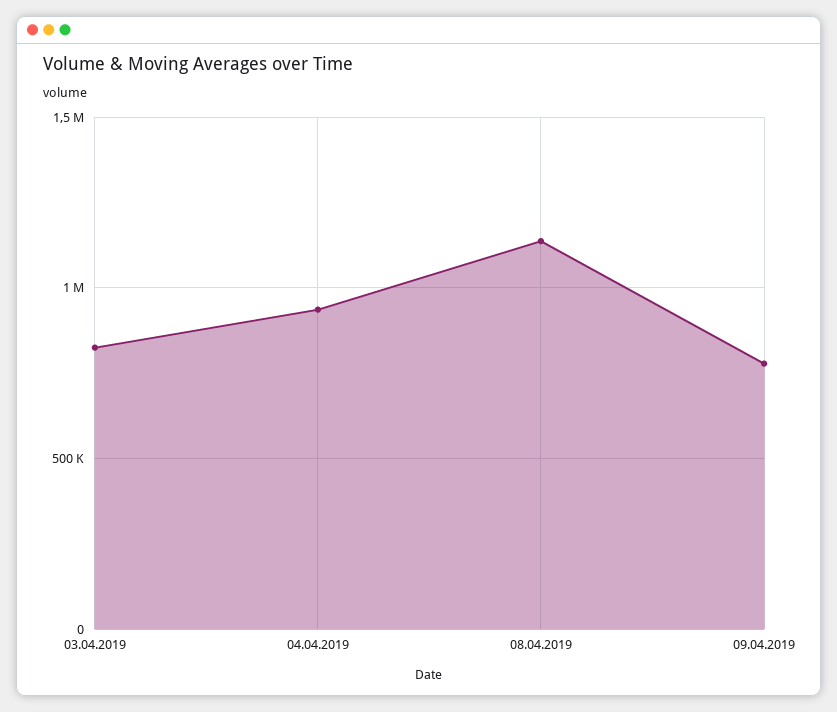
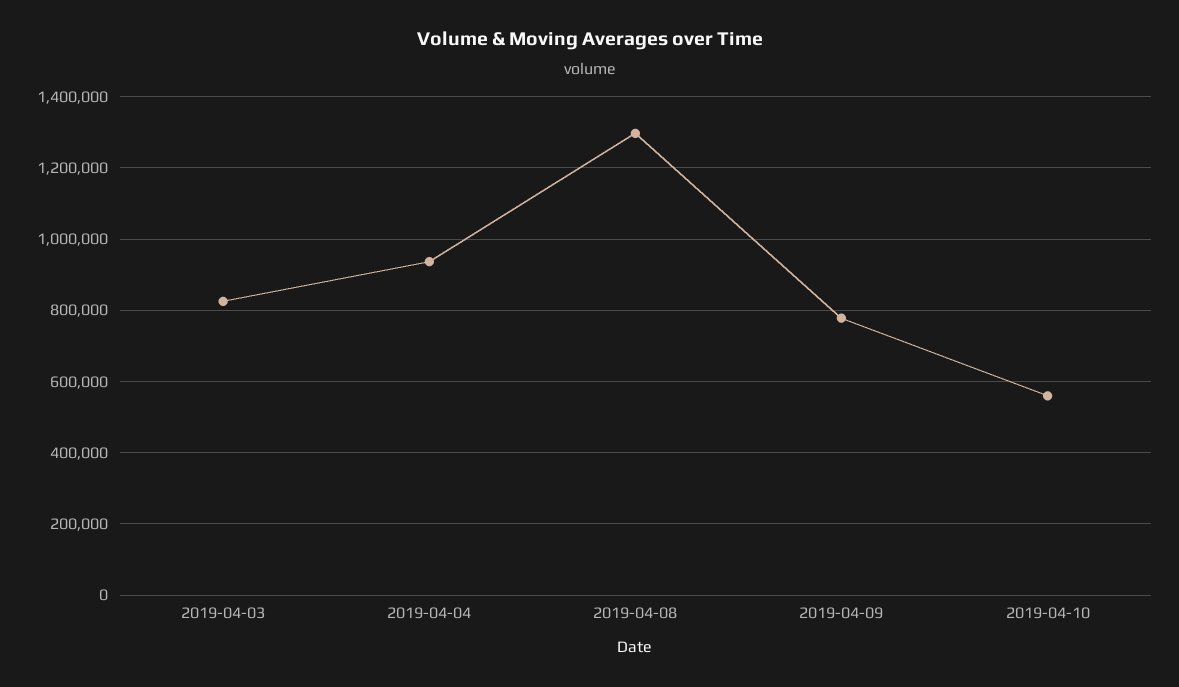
08.04.2019: 1150000 -> 1300000
2019-04-10: none -> 560000

